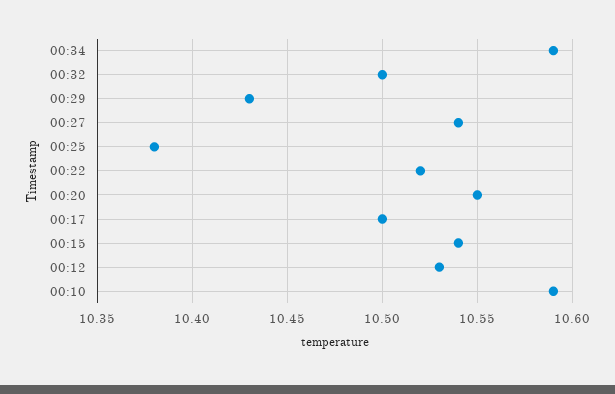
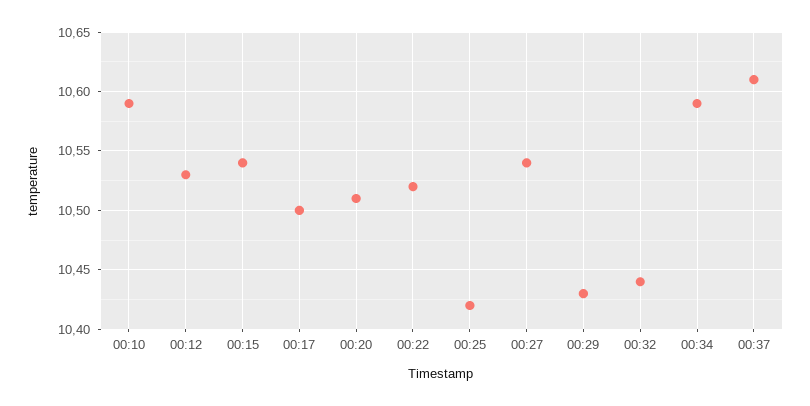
00:32: 10.5 -> 10.44
00:25: 10.38 -> 10.42
00:20: 10.55 -> 10.51
00:37: none -> 10.61

